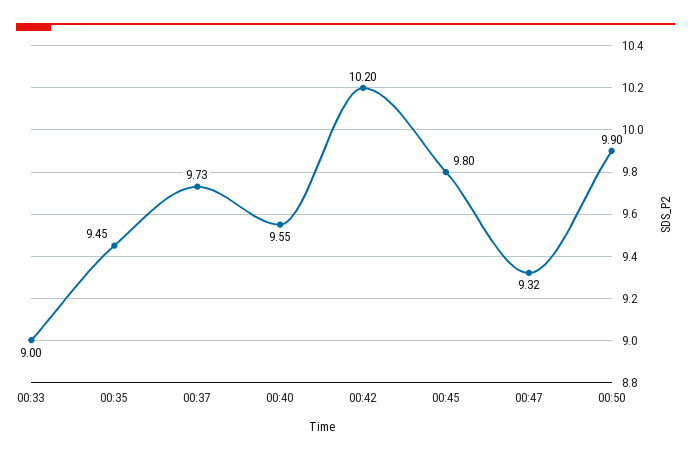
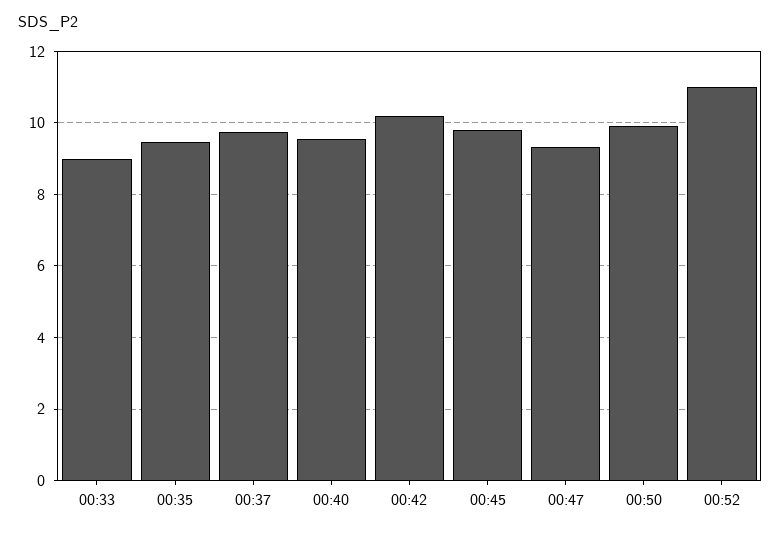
00:52: none -> 11

